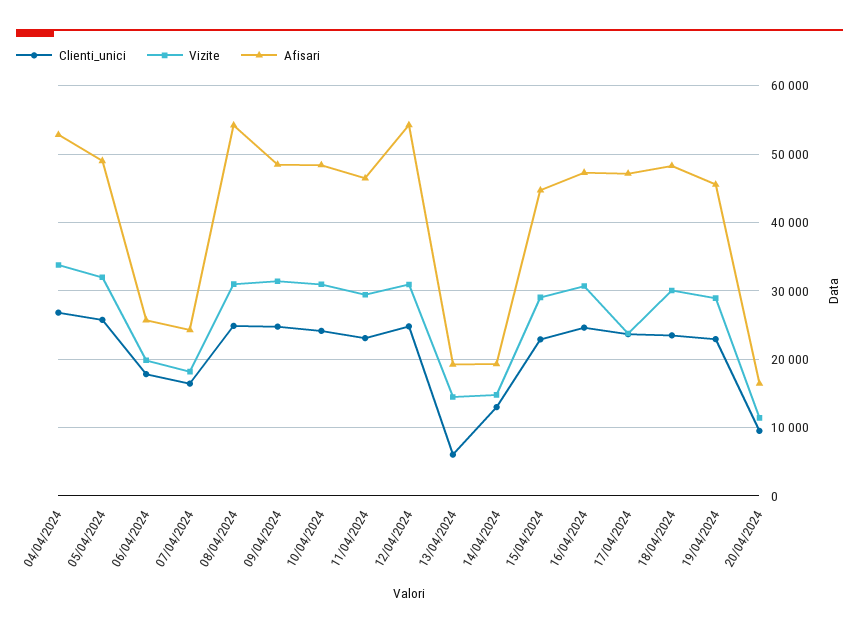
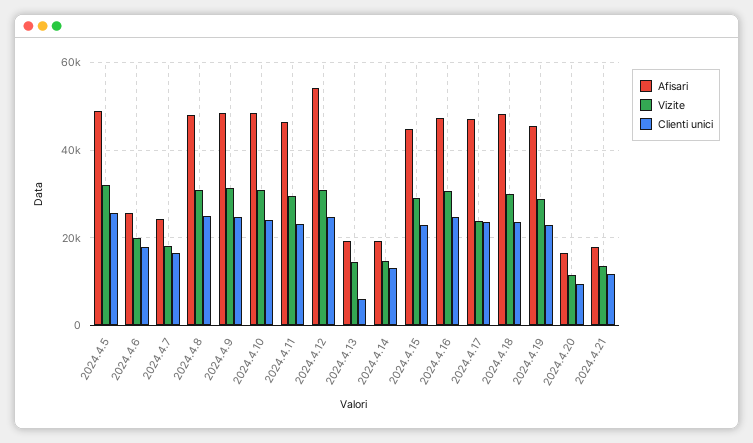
Clienti_unici, 04/04/2024: 27000 -> none
Vizite, 04/04/2024: 34000 -> none
Afisari, 04/04/2024: 53000 -> none
Afisari, 08/04/2024: 54000 -> 48000
Afisari, 2024.4.21: none -> 18000
Vizite, 2024.4.21: none -> 14000
Clienti_unici, 2024.4.21: none -> 12000

